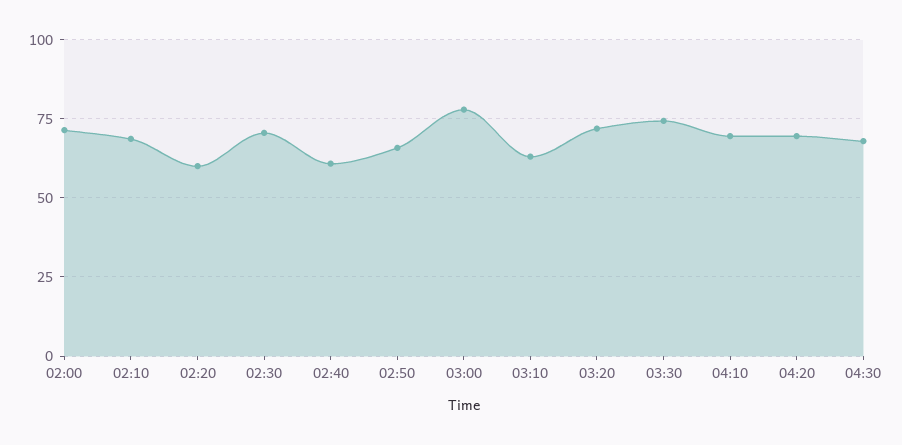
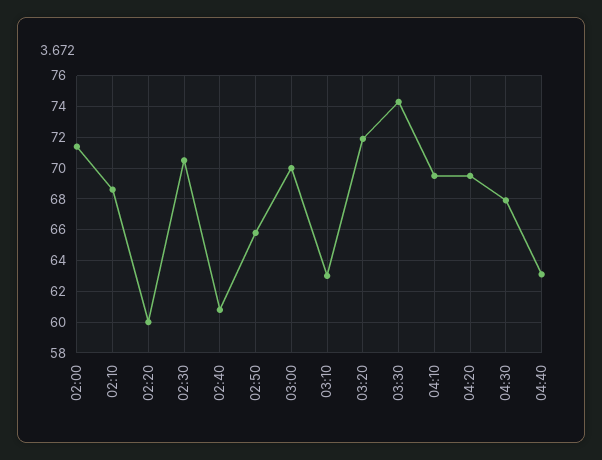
03:00: 77.5 -> 70
04:40: none -> 63

